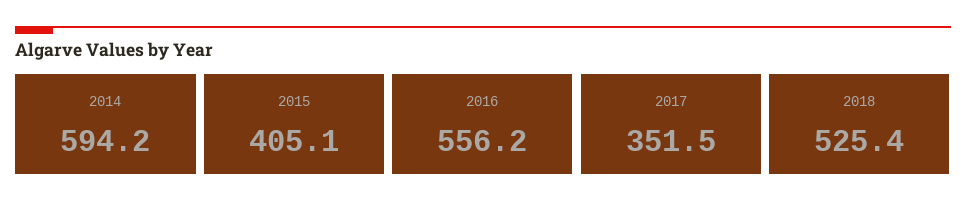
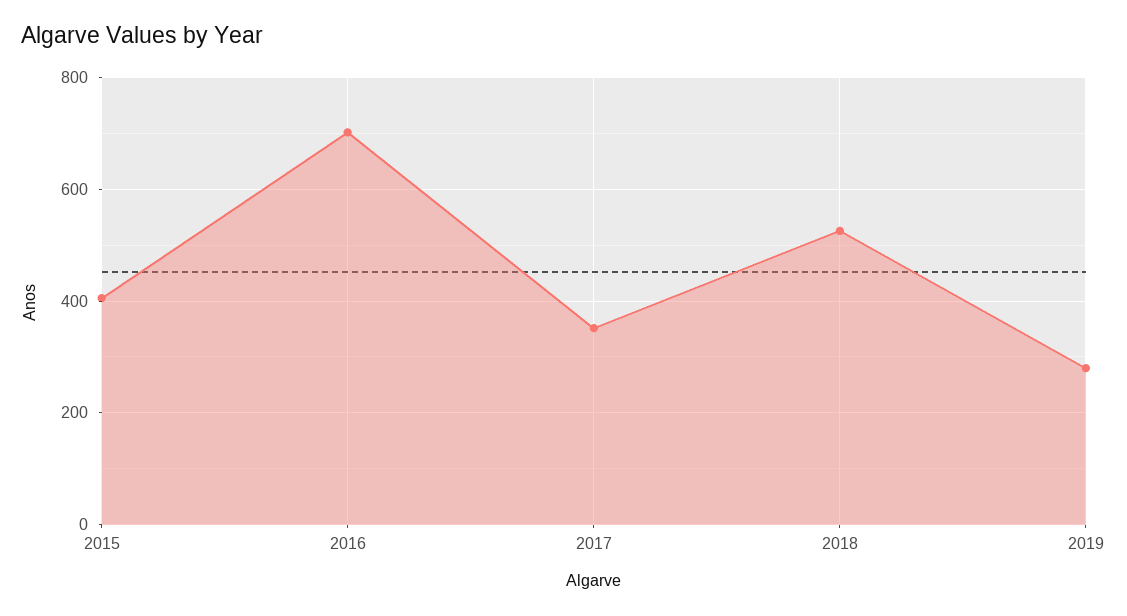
2014: 594.2 -> none
2016: 556.2 -> 700
2019: none -> 280

